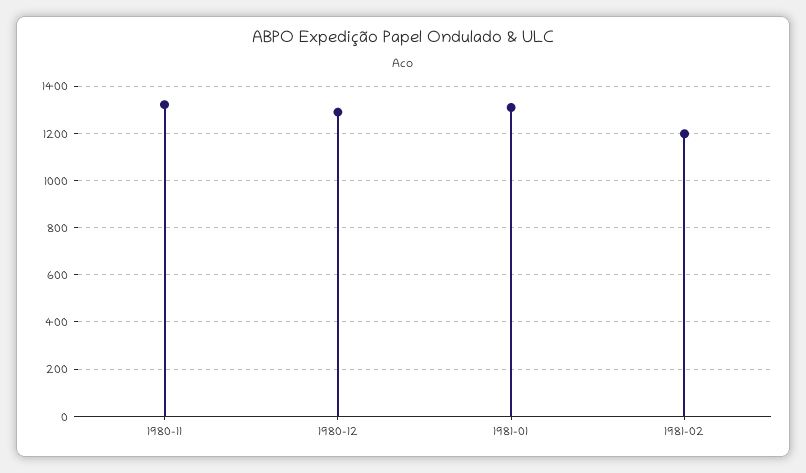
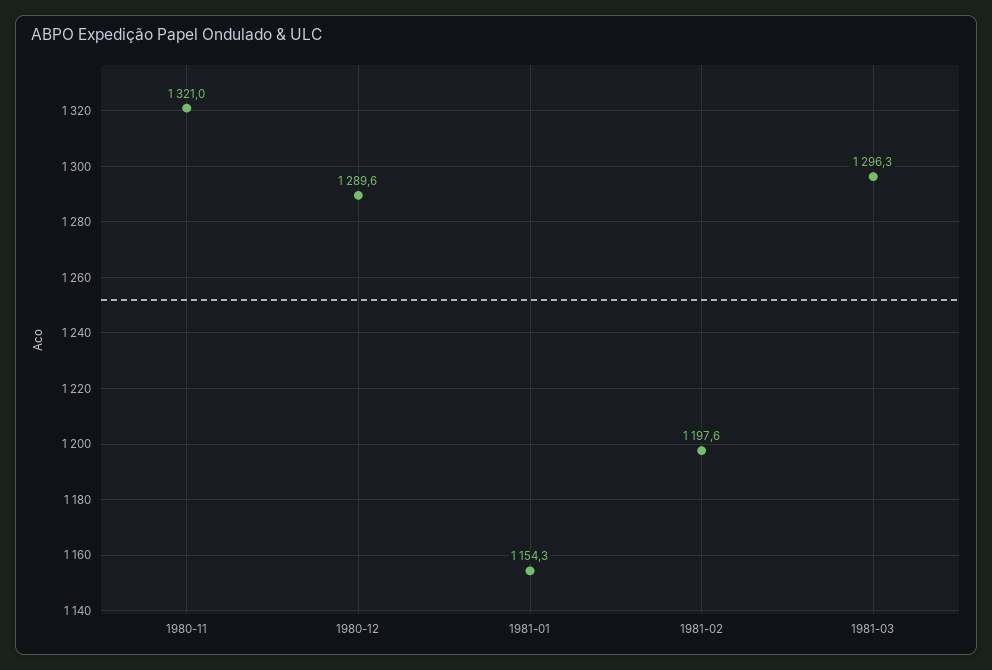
1981-01: 1300 -> 1154.3
1981-03: none -> 1296.3

